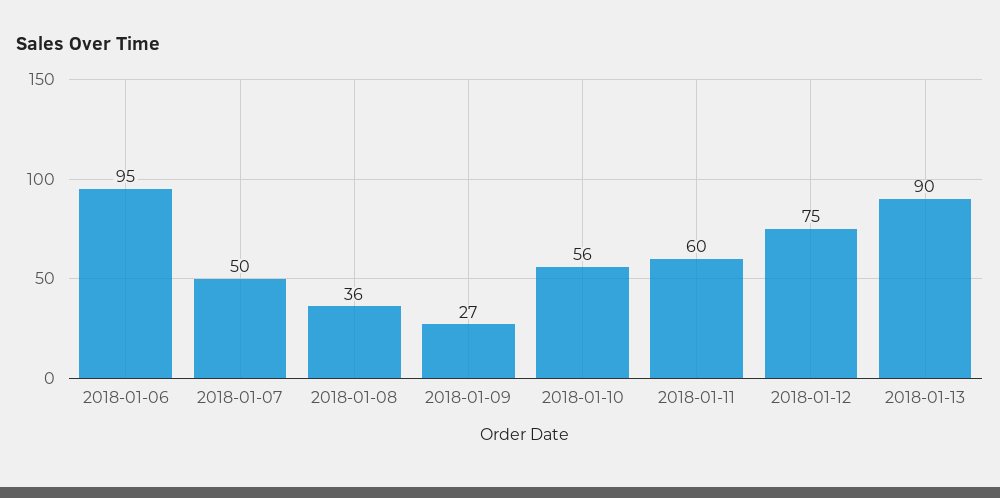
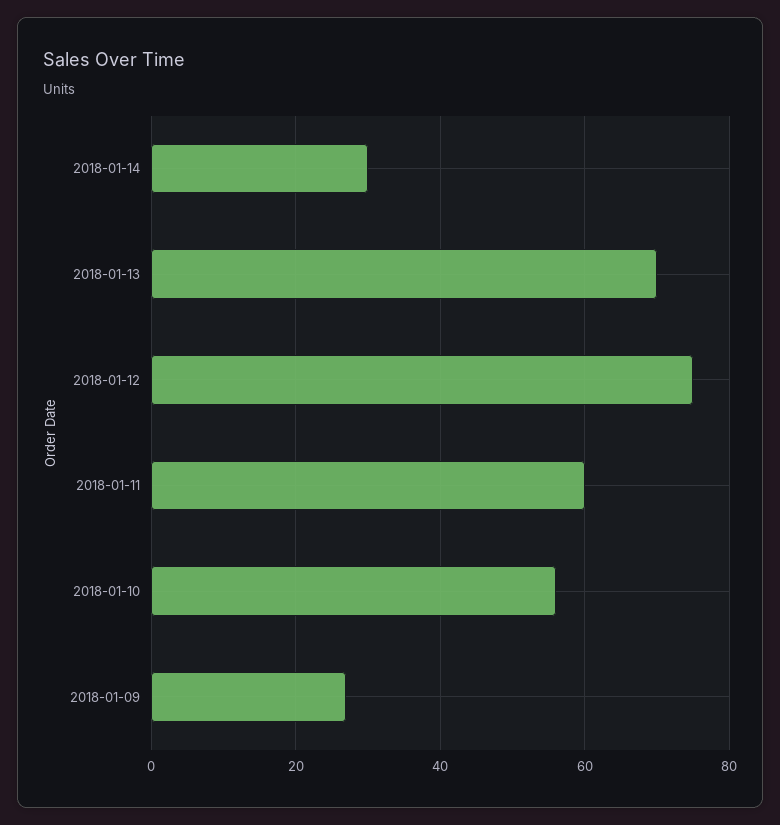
2018-01-06: 95 -> none
2018-01-07: 50 -> none
2018-01-08: 36 -> none
2018-01-13: 90 -> 70
2018-01-14: none -> 30

